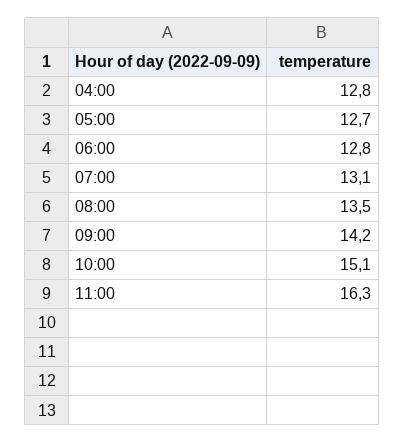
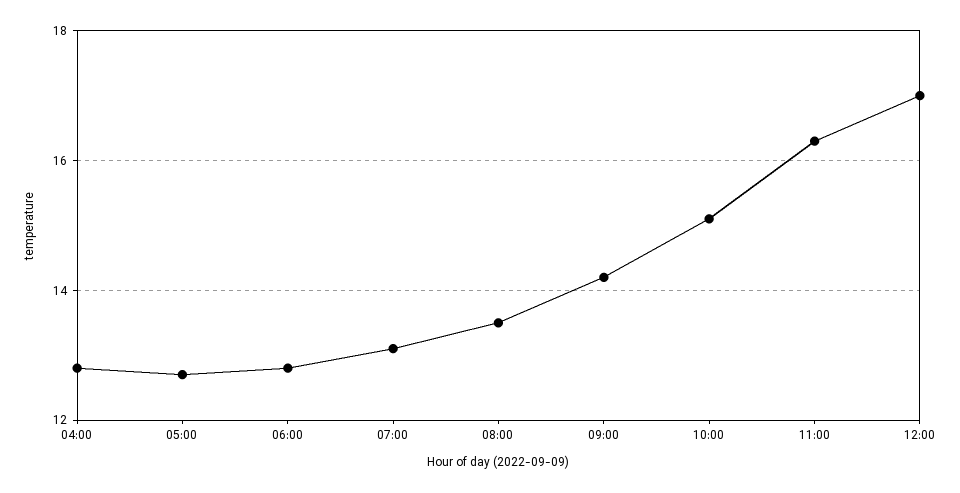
12:00: none -> 17

